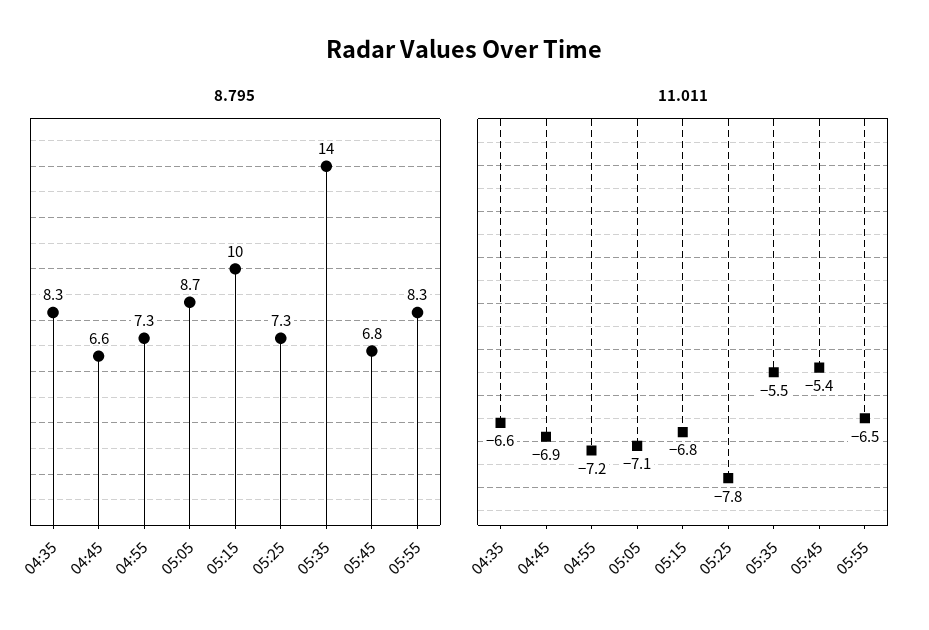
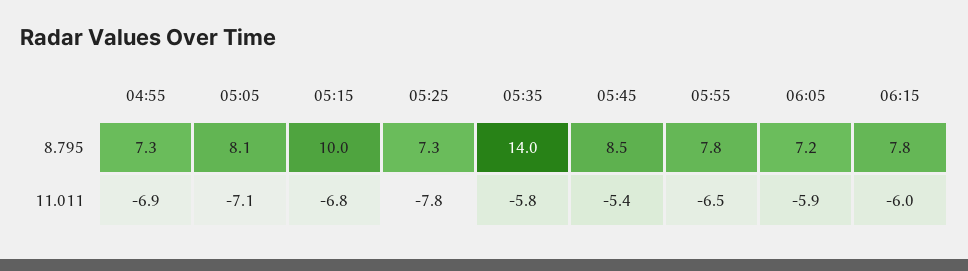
8.795, 04:35: 8.3 -> none
8.795, 04:45: 6.6 -> none
8.795, 05:05: 8.7 -> 8.1
8.795, 05:45: 6.8 -> 8.5
8.795, 05:55: 8.3 -> 7.8
11.011, 04:35: -6.6 -> none
11.011, 04:45: -6.9 -> none
11.011, 04:55: -7.2 -> -6.9
11.011, 05:35: -5.5 -> -5.8
8.795, 06:05: none -> 7.2
8.795, 06:15: none -> 7.8
11.011, 06:05: none -> -5.9
11.011, 06:15: none -> -6

